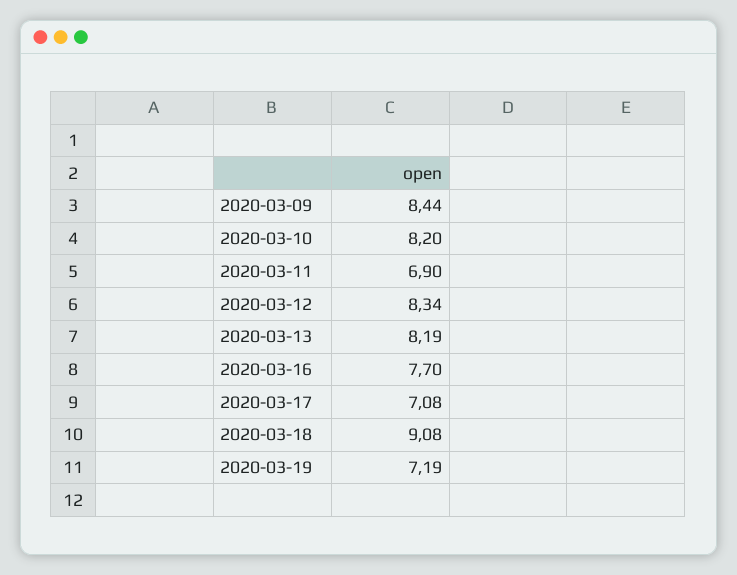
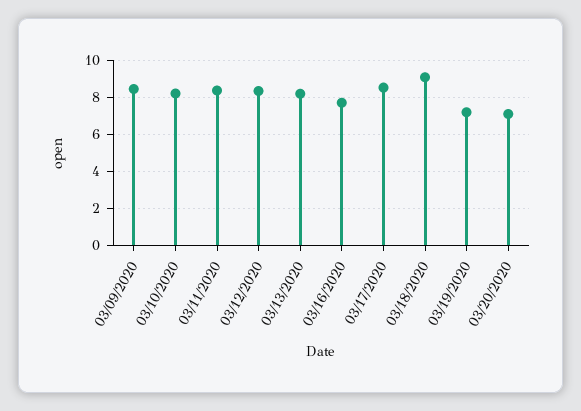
2020-03-11: 6.9 -> 8.5
2020-03-17: 7.08 -> 8.5
03/20/2020: none -> 7

